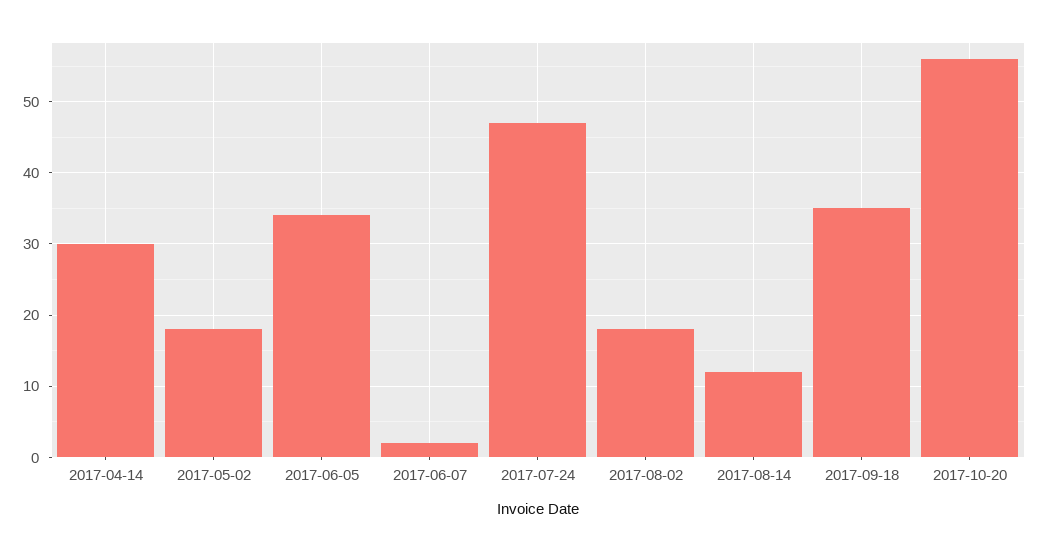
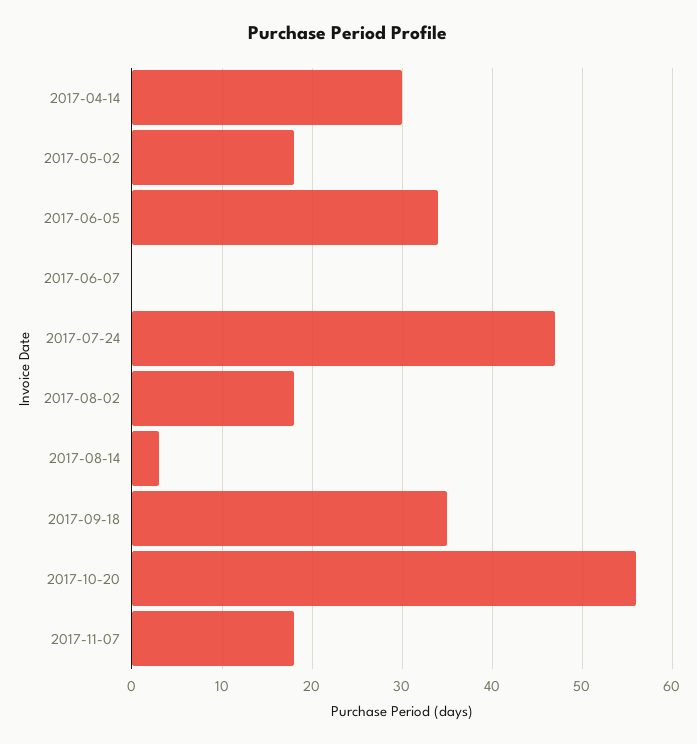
2017-06-07: 2 -> 0
2017-08-14: 12 -> 3
2017-11-07: none -> 18

